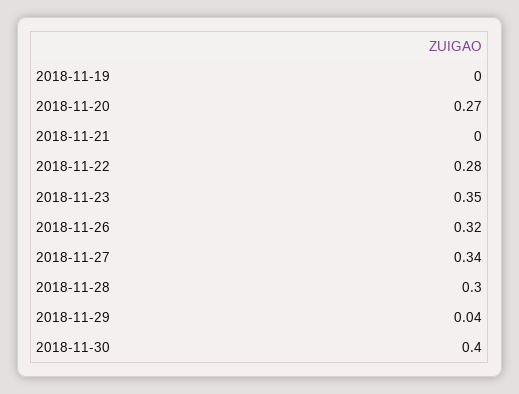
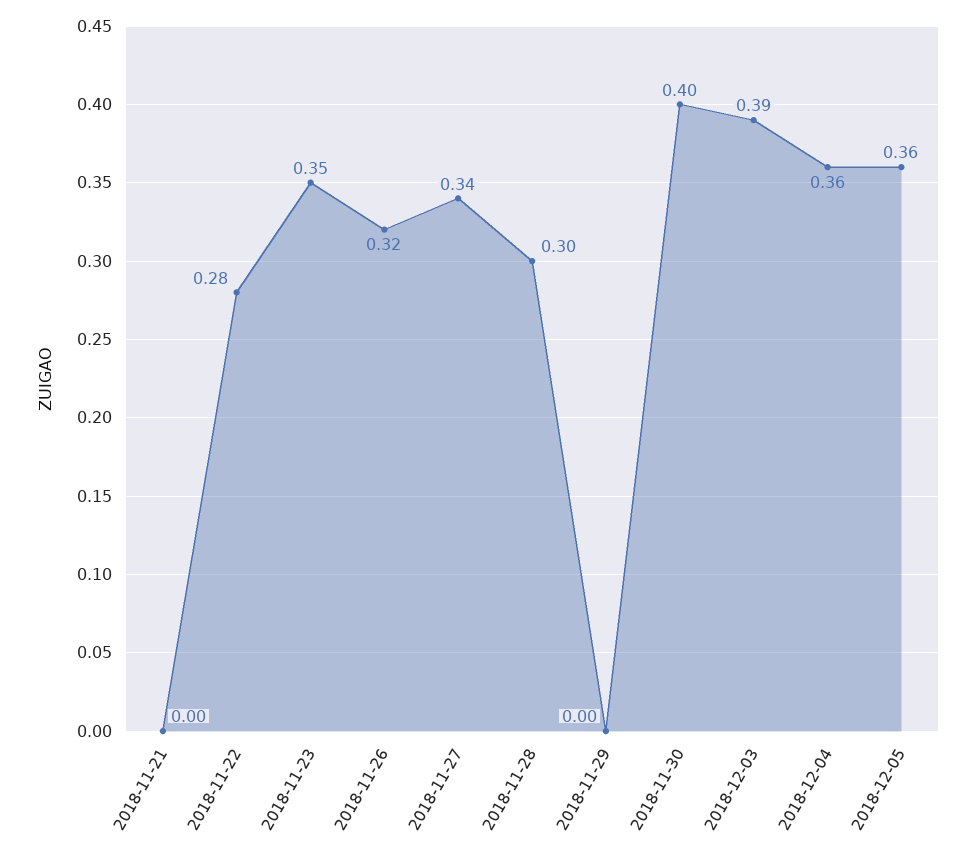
2018-11-19: 0 -> none
2018-11-20: 0.27 -> none
2018-11-29: 0.04 -> 0
2018-12-03: none -> 0.39
2018-12-04: none -> 0.36
2018-12-05: none -> 0.36

